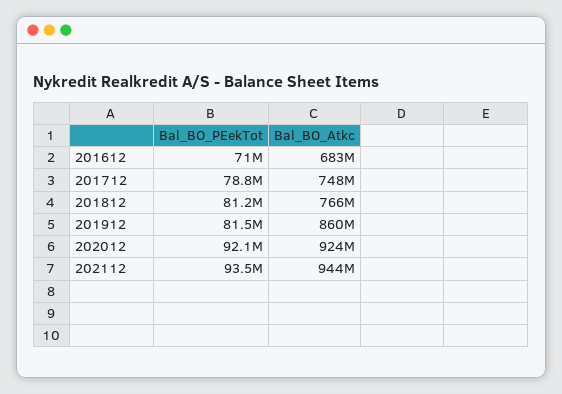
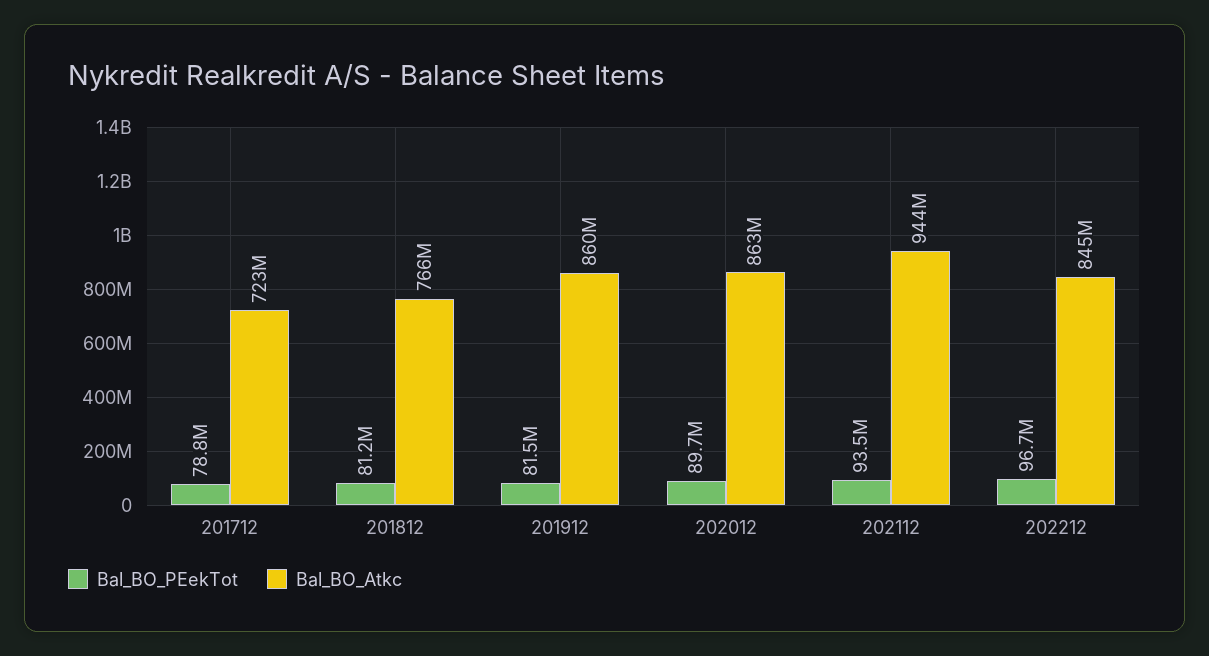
Bal_BO_PEekTot, 201612: 71000000 -> none
Bal_BO_Atkc, 201612: 683000000 -> none
Bal_BO_Atkc, 201712: 748000000 -> 723000000
Bal_BO_PEekTot, 202012: 92100000 -> 89700000
Bal_BO_Atkc, 202012: 924000000 -> 863000000
Bal_BO_PEekTot, 202212: none -> 96700000
Bal_BO_Atkc, 202212: none -> 845000000

